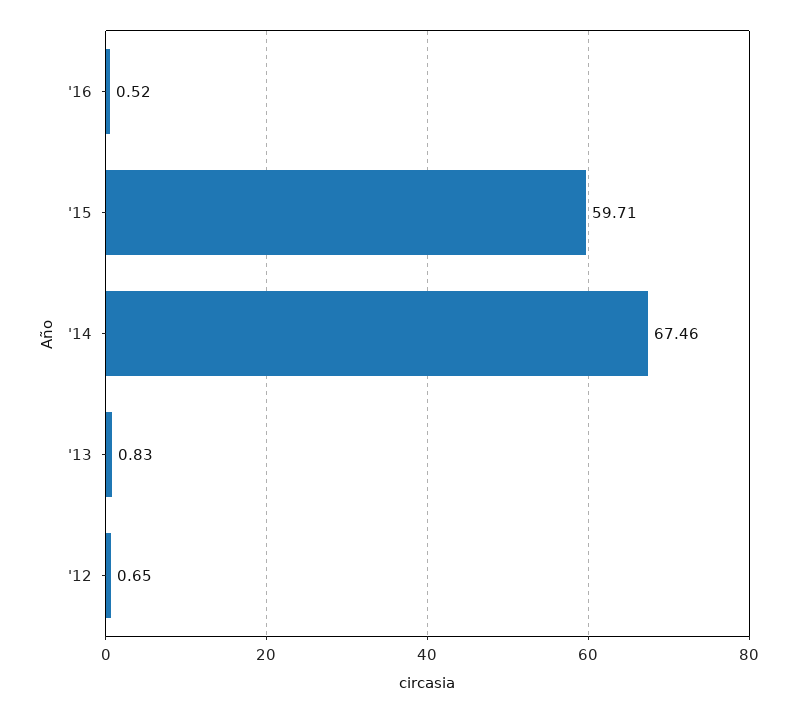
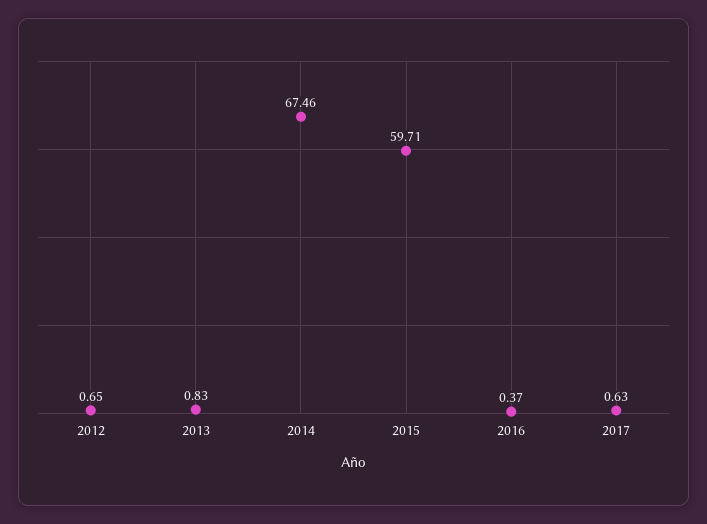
'16: 0.52 -> 0.37
2017: none -> 0.63

